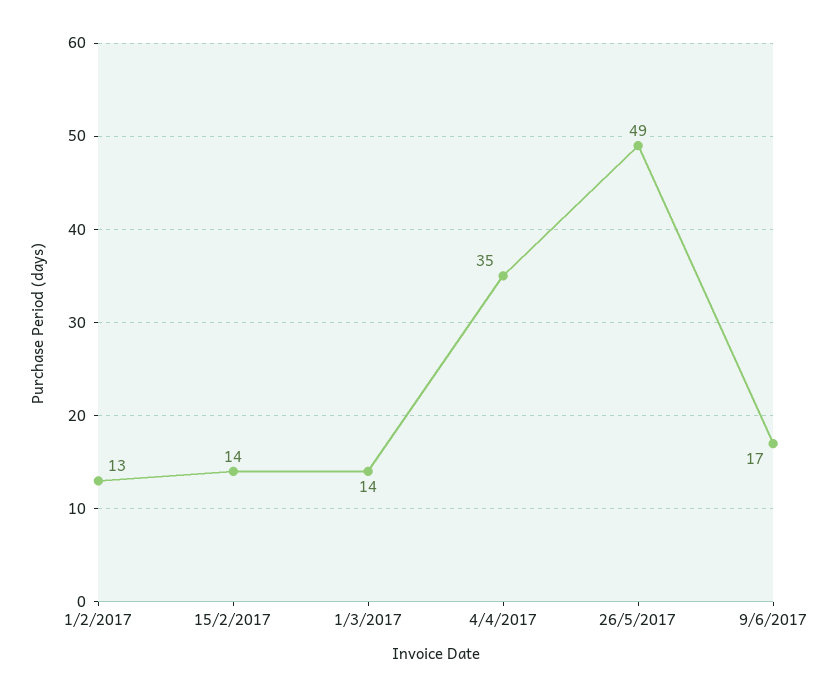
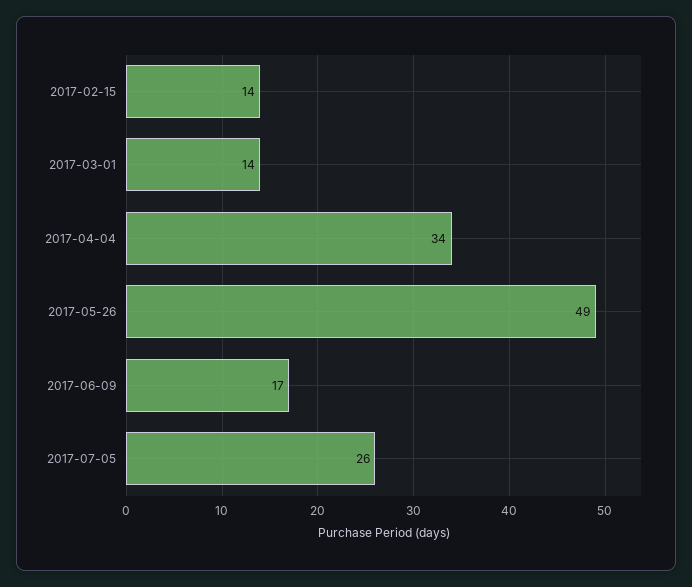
1/2/2017: 13 -> none
4/4/2017: 35 -> 34
2017-07-05: none -> 26

